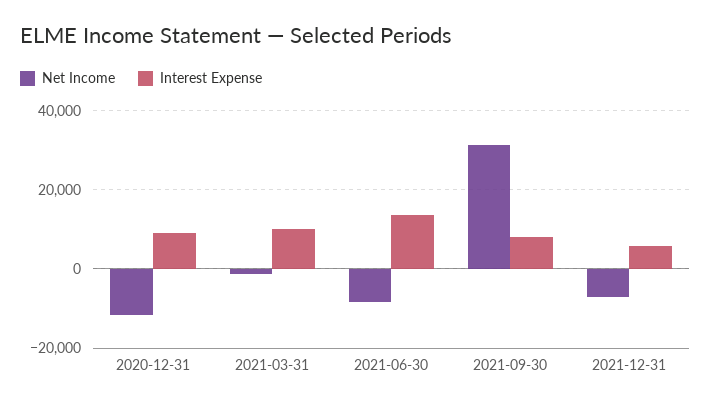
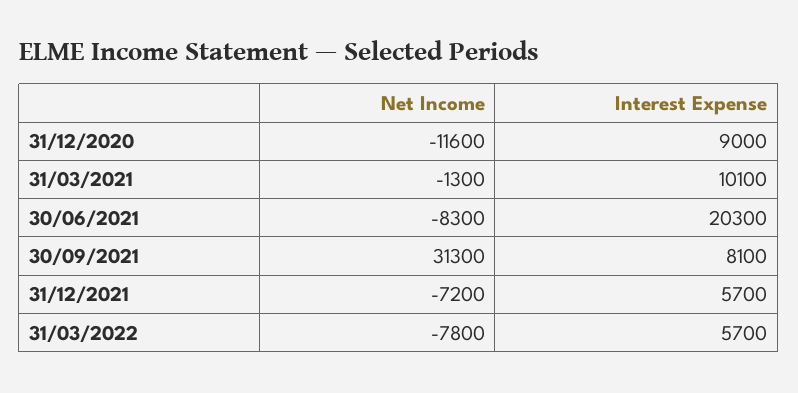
Interest Expense, 2021-06-30: 14000 -> 20300
Net Income, 31/03/2022: none -> -7800
Interest Expense, 31/03/2022: none -> 5700

